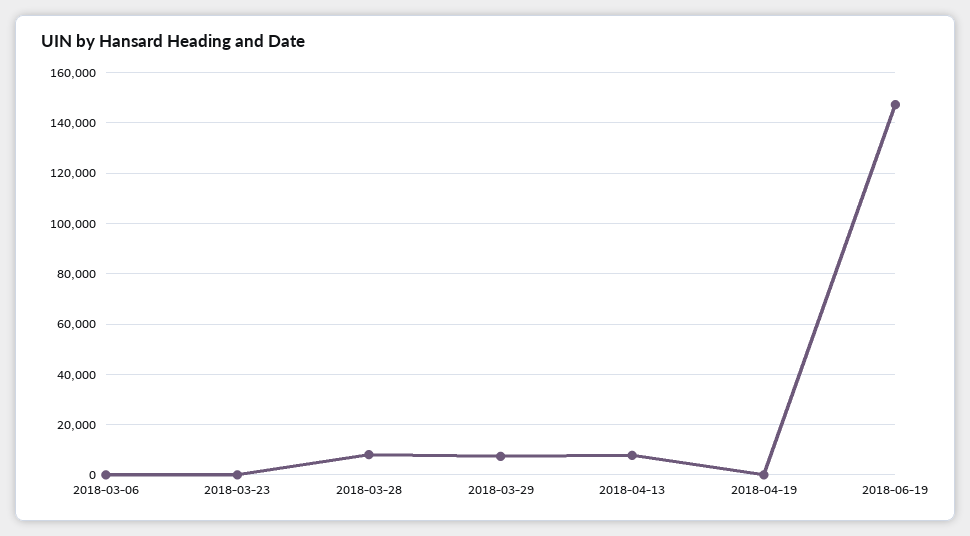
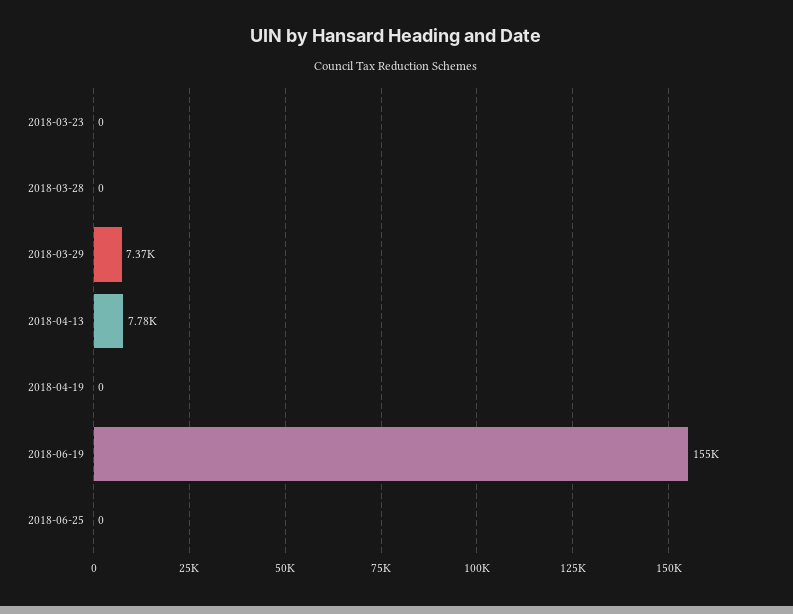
2018-03-06: 0 -> none
2018-03-28: 7500 -> 0
2018-06-19: 147500 -> 155000
2018-06-25: none -> 0

